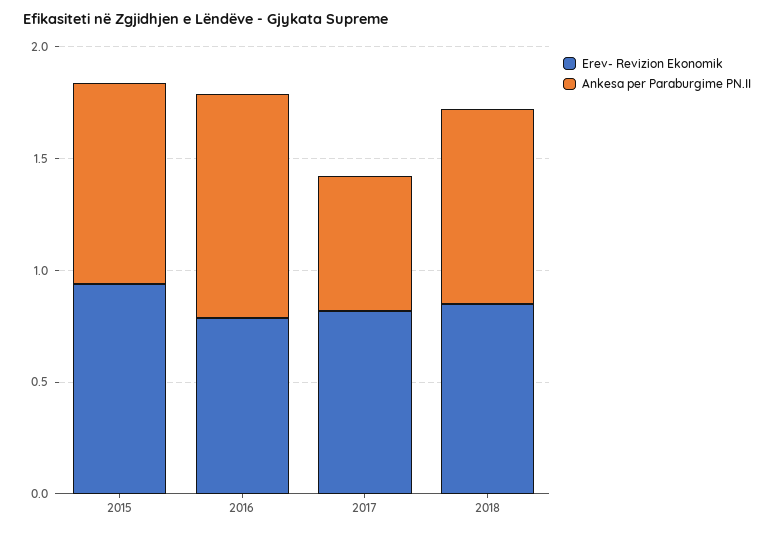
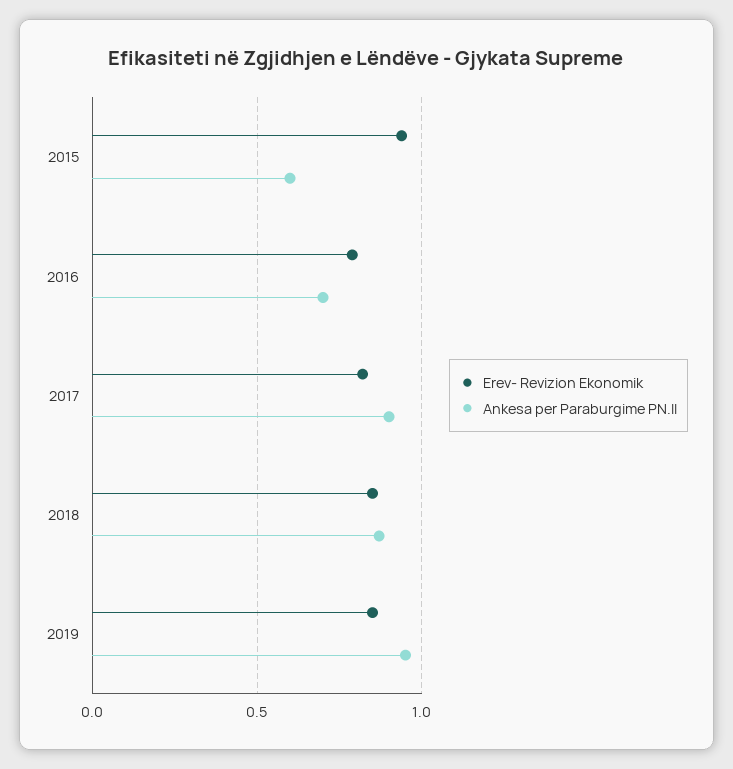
Ankesa per Paraburgime PN.II, 2015: 0.9 -> 0.6
Ankesa per Paraburgime PN.II, 2016: 1 -> 0.7
Ankesa per Paraburgime PN.II, 2017: 0.6 -> 0.9
Erev- Revizion Ekonomik, 2019: none -> 0.85
Ankesa per Paraburgime PN.II, 2019: none -> 0.95

